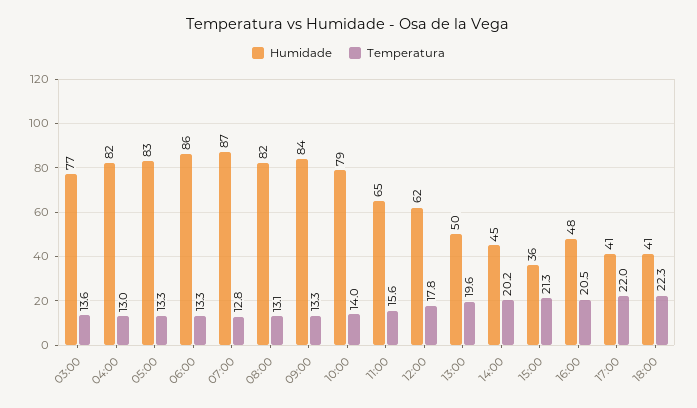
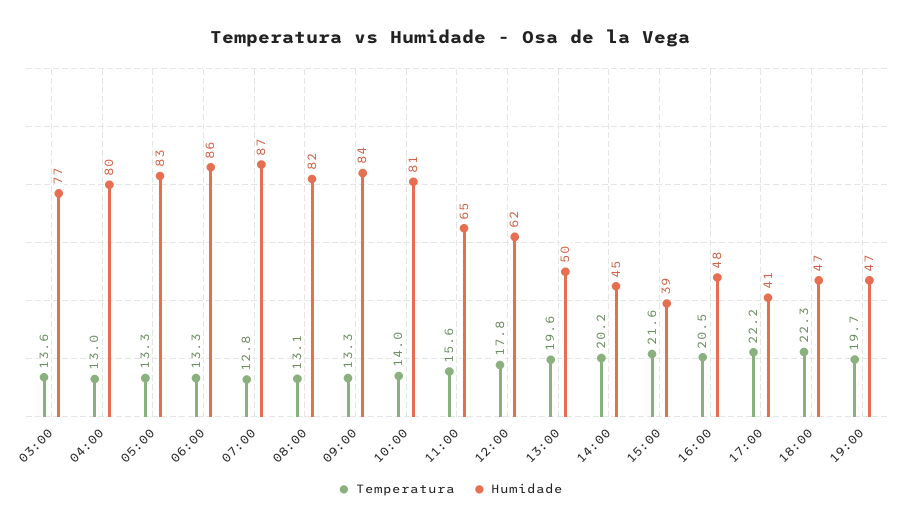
Humidade, 04:00: 82 -> 80
Humidade, 10:00: 79 -> 81
Humidade, 15:00: 36 -> 39
Temperatura, 15:00: 21.3 -> 21.6
Temperatura, 17:00: 22 -> 22.2
Humidade, 18:00: 41 -> 47
Temperatura, 19:00: none -> 19.7
Humidade, 19:00: none -> 47

